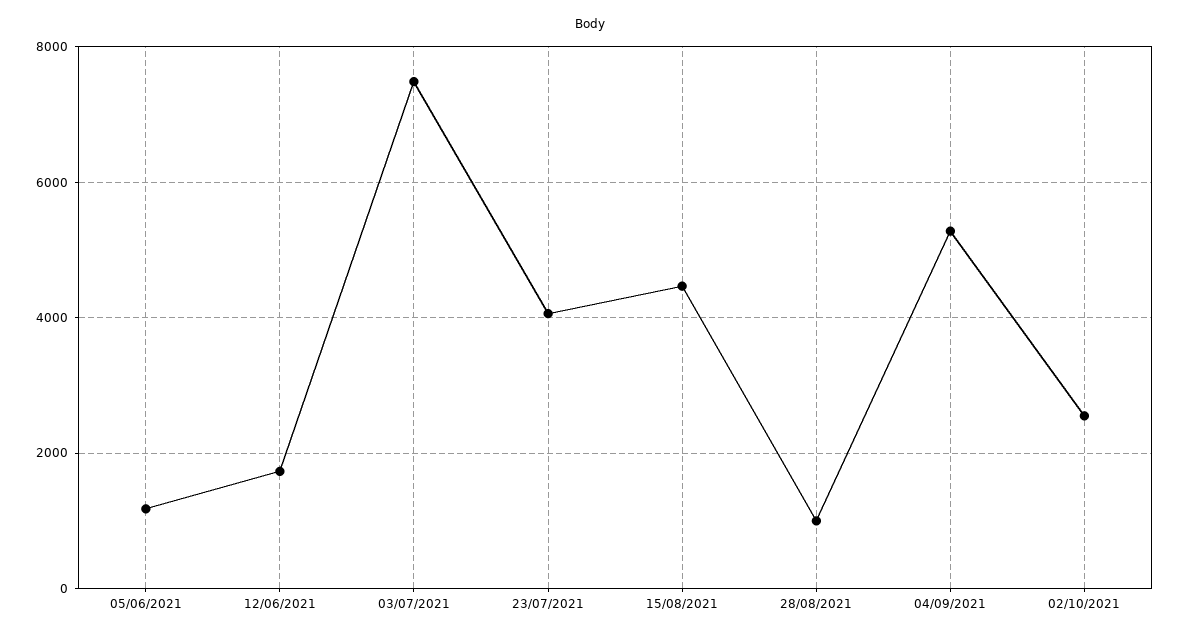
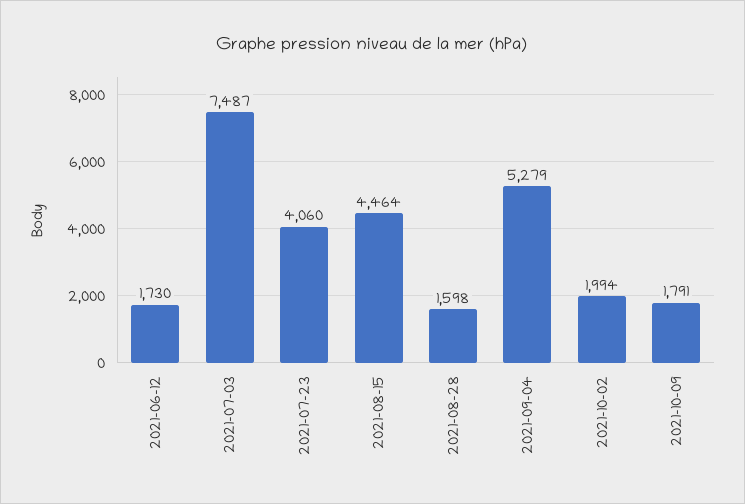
05/06/2021: 1200 -> none
28/08/2021: 1000 -> 1598
02/10/2021: 2600 -> 1994
2021-10-09: none -> 1791

